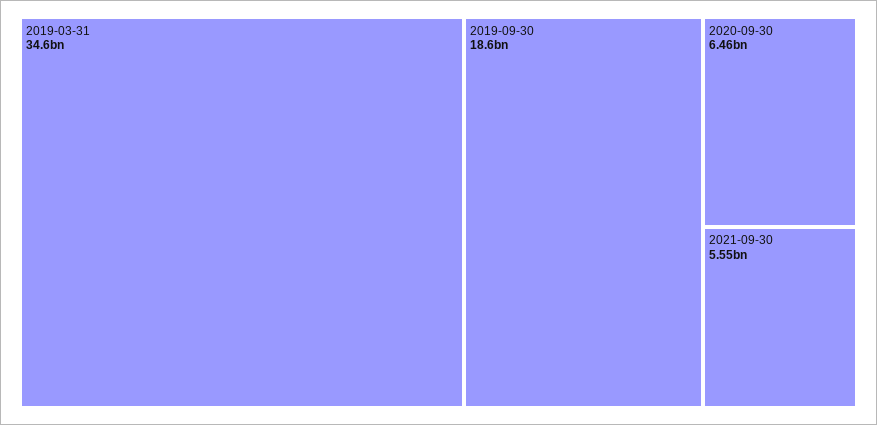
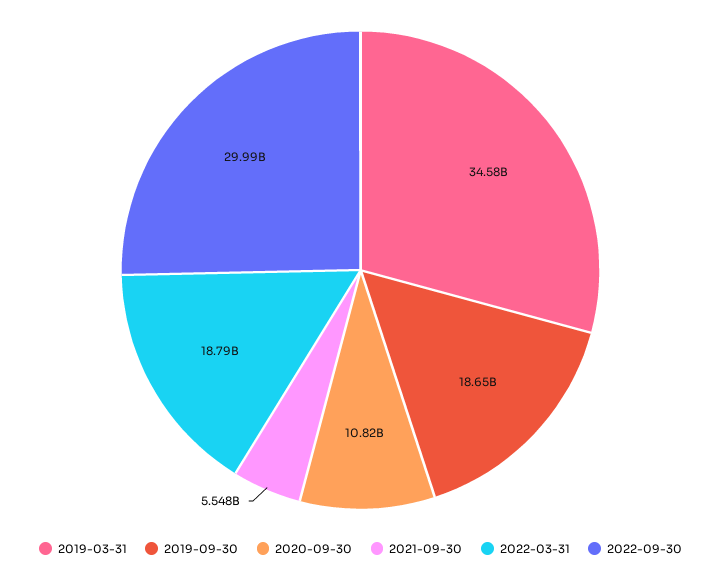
2020-09-30: 6460000000 -> 10820000000
2022-03-31: none -> 18790000000
2022-09-30: none -> 29990000000

